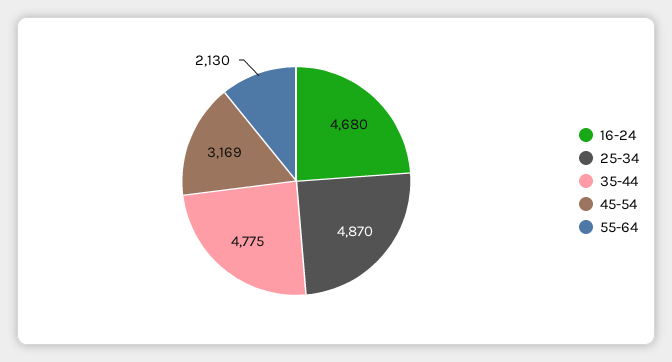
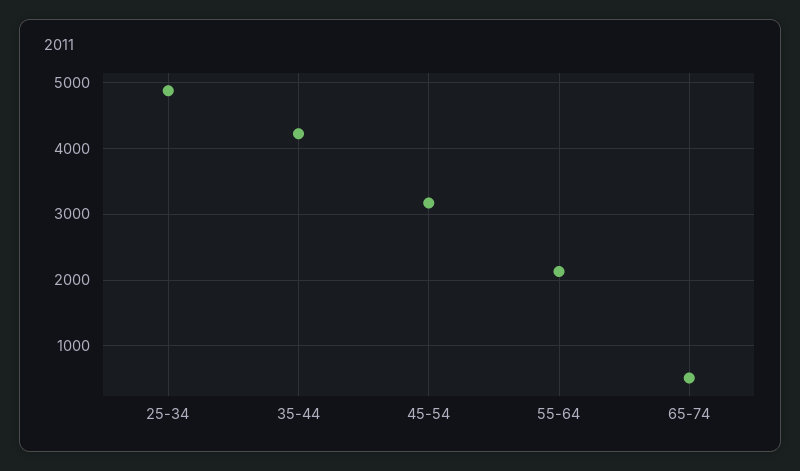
16-24: 4680 -> none
35-44: 4775 -> 4200
65-74: none -> 500

